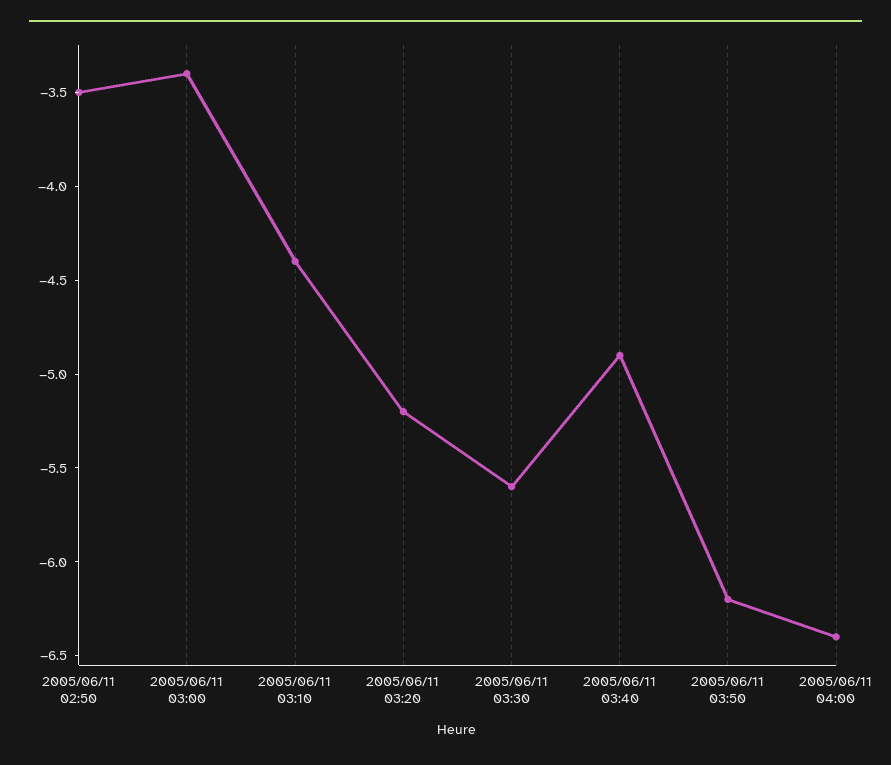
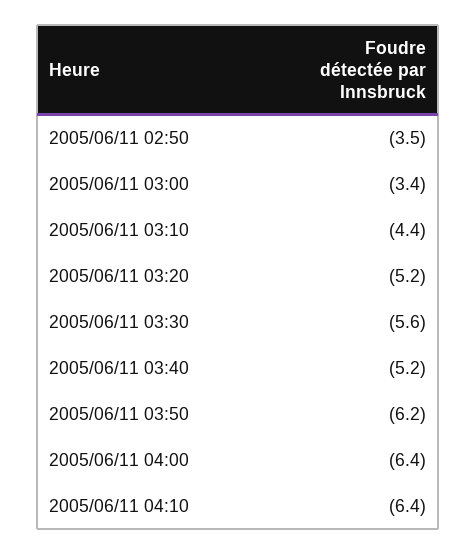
2005/06/11 03:40: -4.9 -> -5.2
2005/06/11 04:10: none -> -6.4

